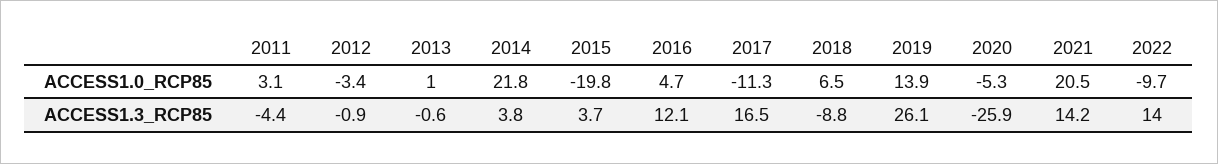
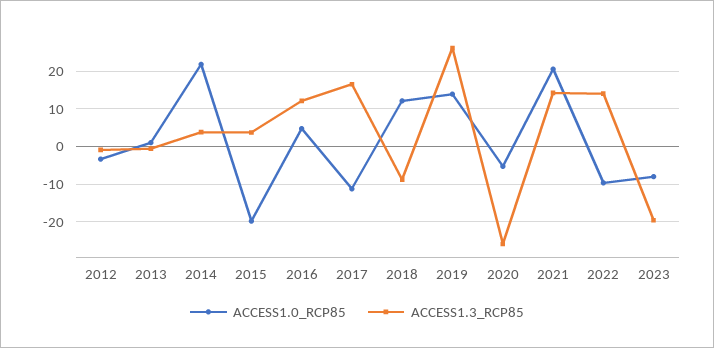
ACCESS1.0_RCP85, 2011: 3.1 -> none
ACCESS1.0_RCP85, 2018: 6.5 -> 12
ACCESS1.3_RCP85, 2011: -4.4 -> none
ACCESS1.0_RCP85, 2023: none -> -8
ACCESS1.3_RCP85, 2023: none -> -20

